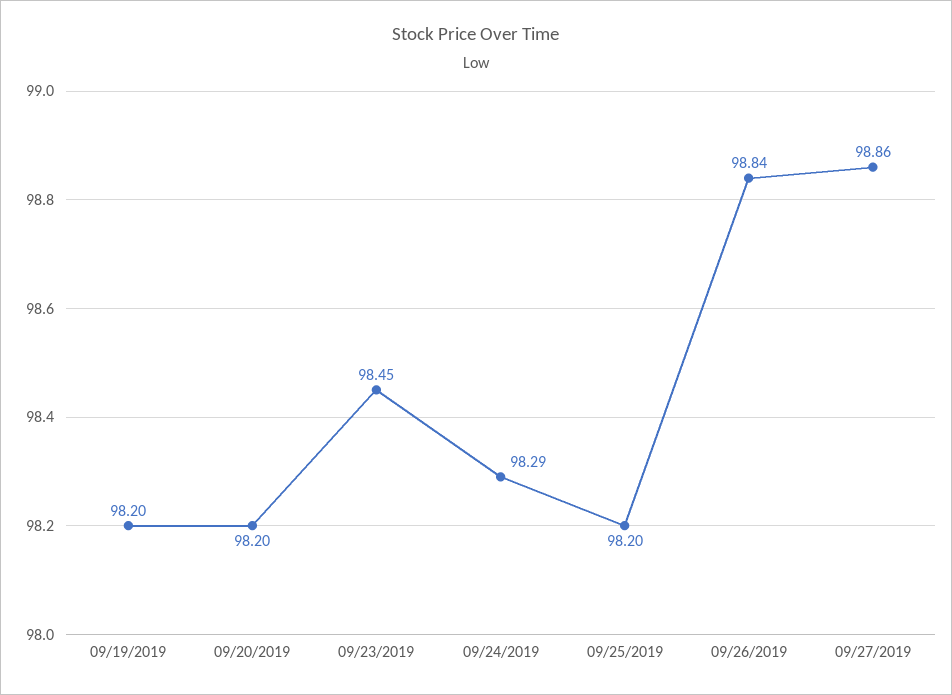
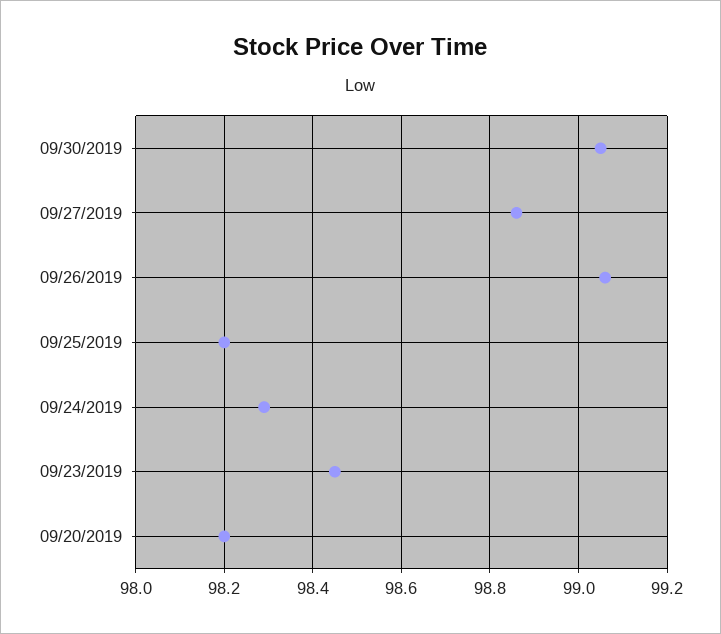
09/19/2019: 98.2 -> none
09/26/2019: 98.84 -> 99.05
09/30/2019: none -> 99.05

